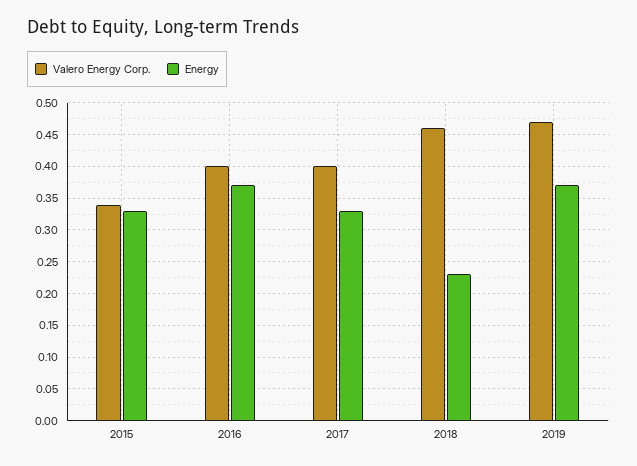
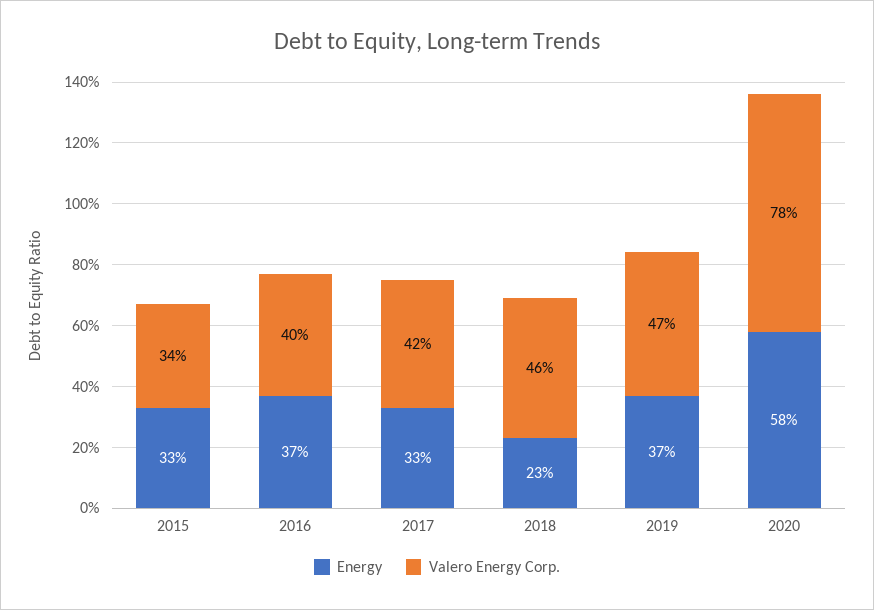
Valero Energy Corp., 2017: 0.4 -> 0.42
Energy, 2020: none -> 0.58
Valero Energy Corp., 2020: none -> 0.78

